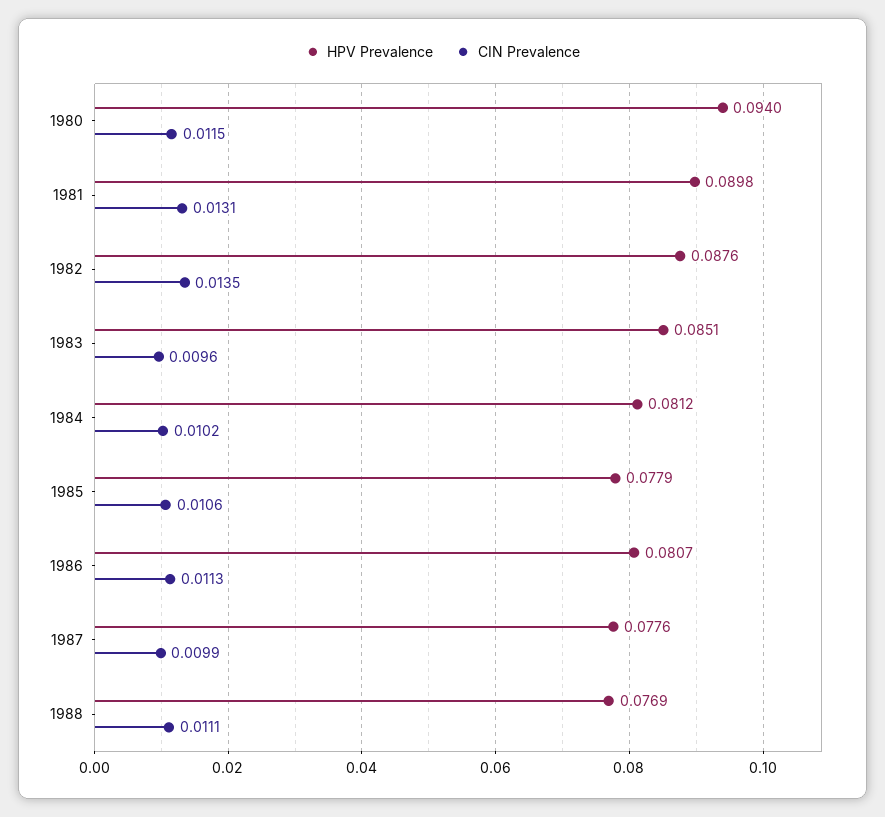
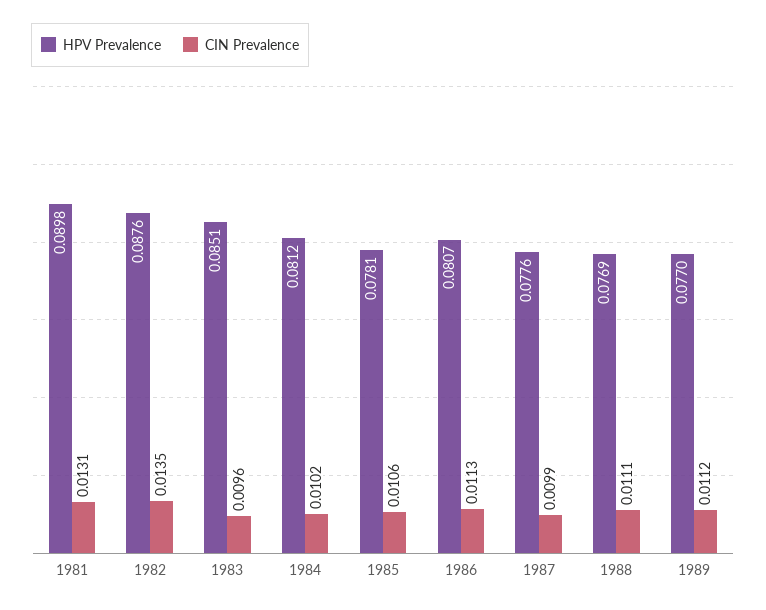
HPV Prevalence, 1980: 0.094 -> none
CIN Prevalence, 1980: 0.0115 -> none
HPV Prevalence, 1985: 0.0779 -> 0.0781
HPV Prevalence, 1989: none -> 0.077
CIN Prevalence, 1989: none -> 0.0112

